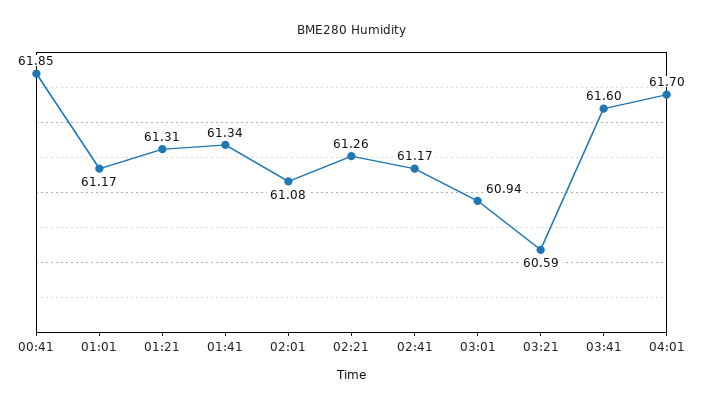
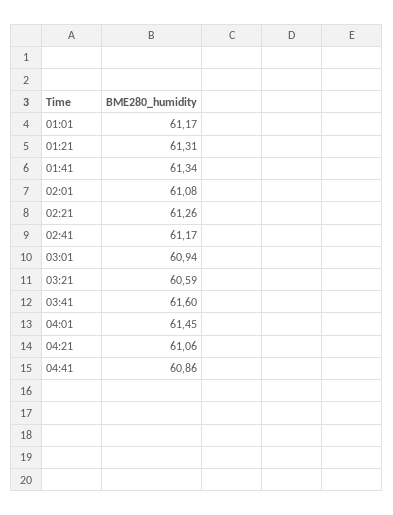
00:41: 61.85 -> none
04:01: 61.7 -> 61.45
04:21: none -> 61.06
04:41: none -> 60.86

